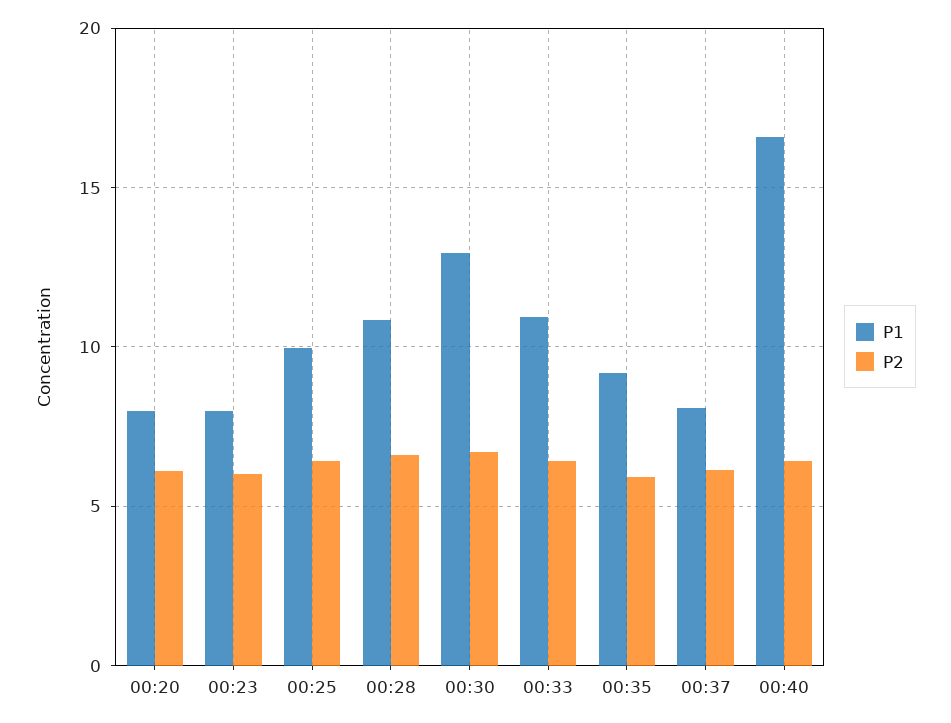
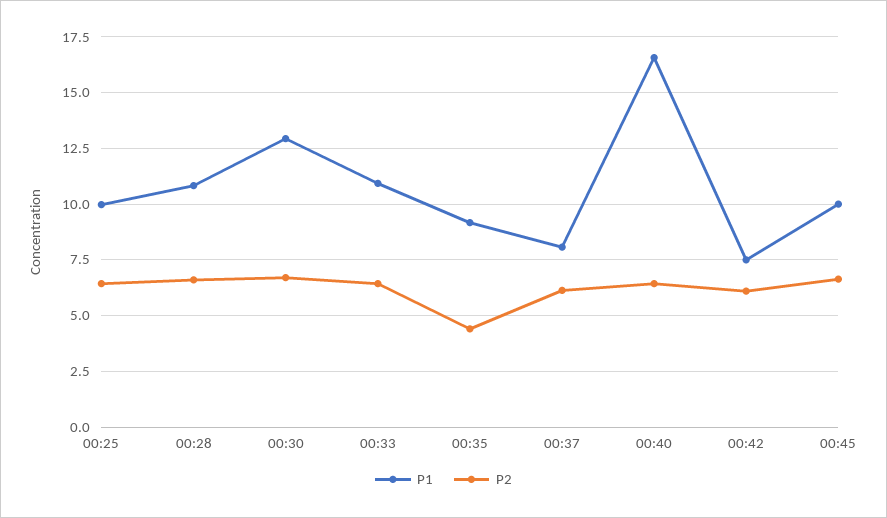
P1, 00:20: 8 -> none
P2, 00:20: 6 -> none
P1, 00:23: 8 -> none
P2, 00:23: 6 -> none
P2, 00:35: 6 -> 4.5
P1, 00:42: none -> 7.5
P2, 00:42: none -> 6
P1, 00:45: none -> 10
P2, 00:45: none -> 6.5

